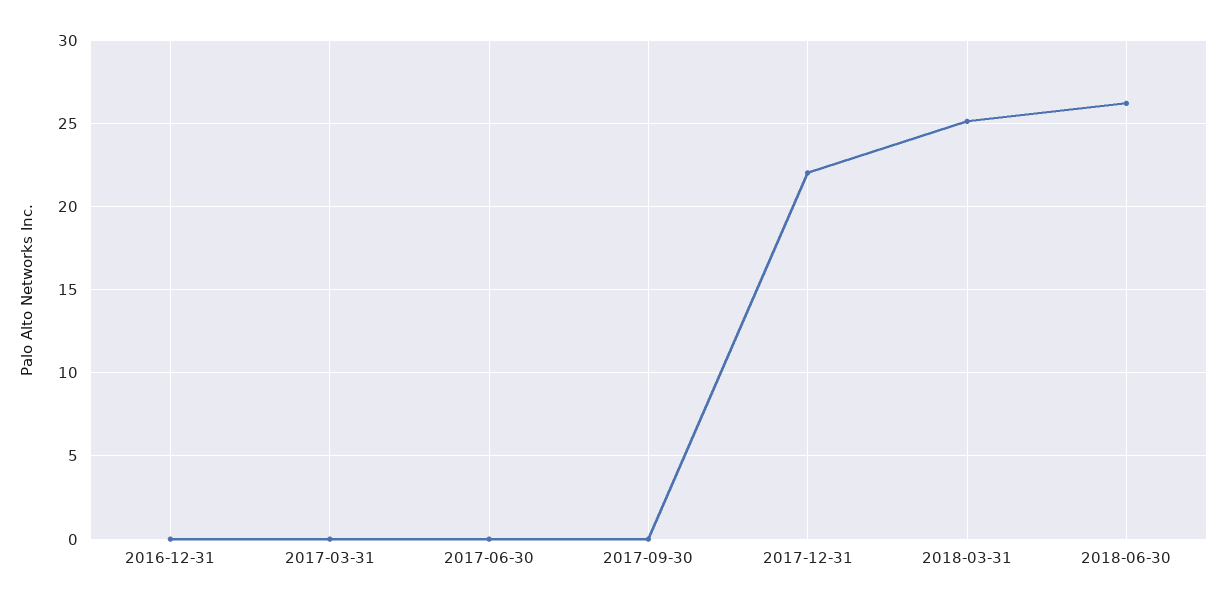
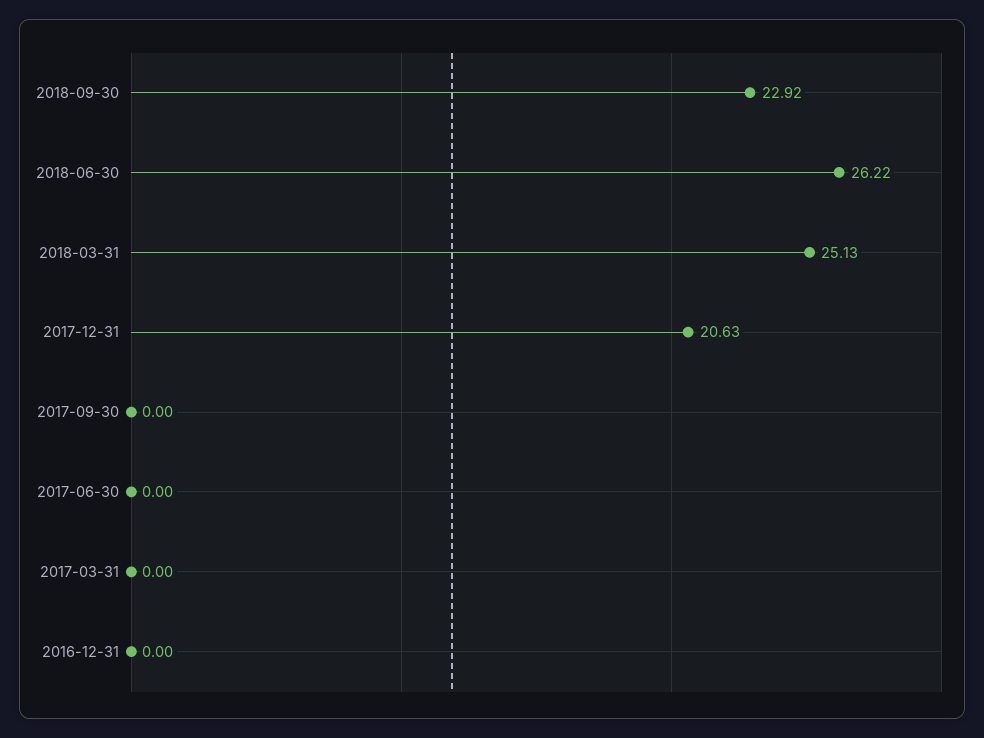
2017-12-31: 22 -> 20.63
2018-09-30: none -> 22.92

